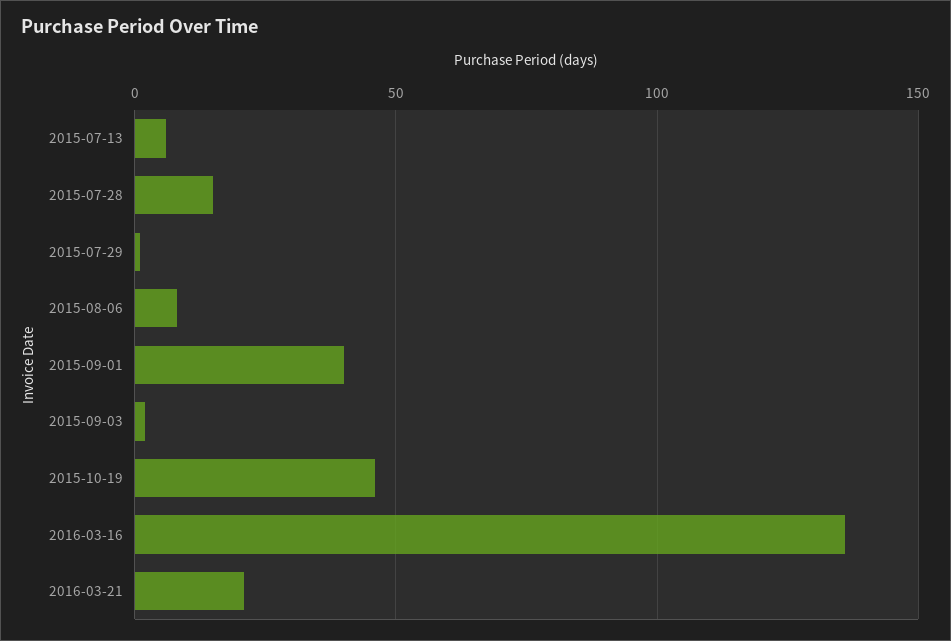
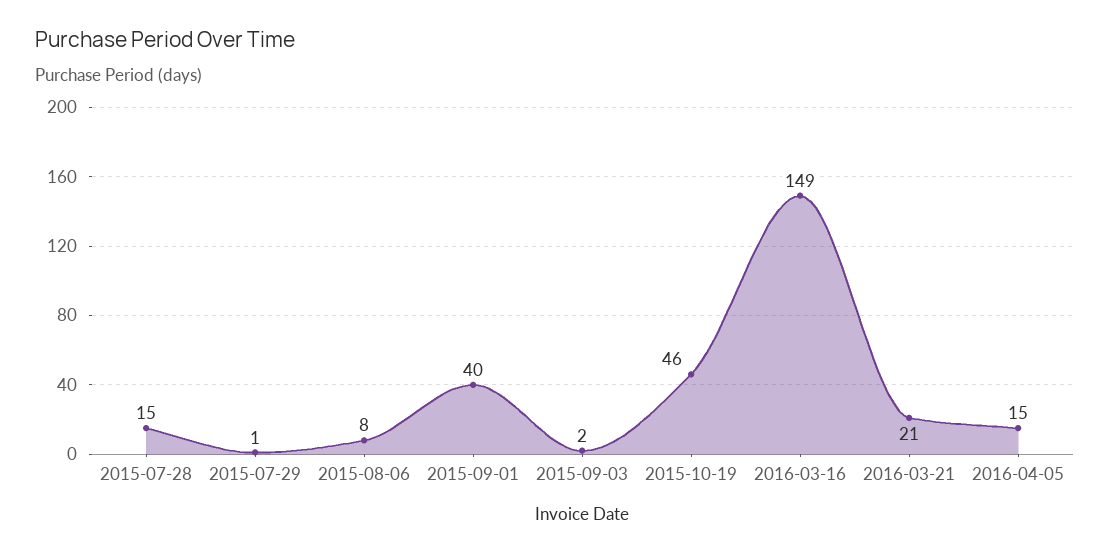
2015-07-13: 5 -> none
2016-03-16: 135 -> 149
2016-04-05: none -> 15

